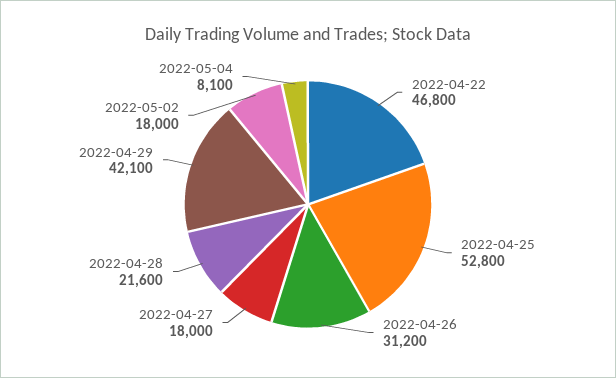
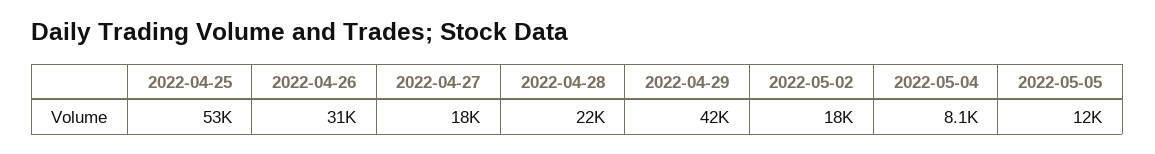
2022-04-22: 46800 -> none
2022-05-05: none -> 12000

